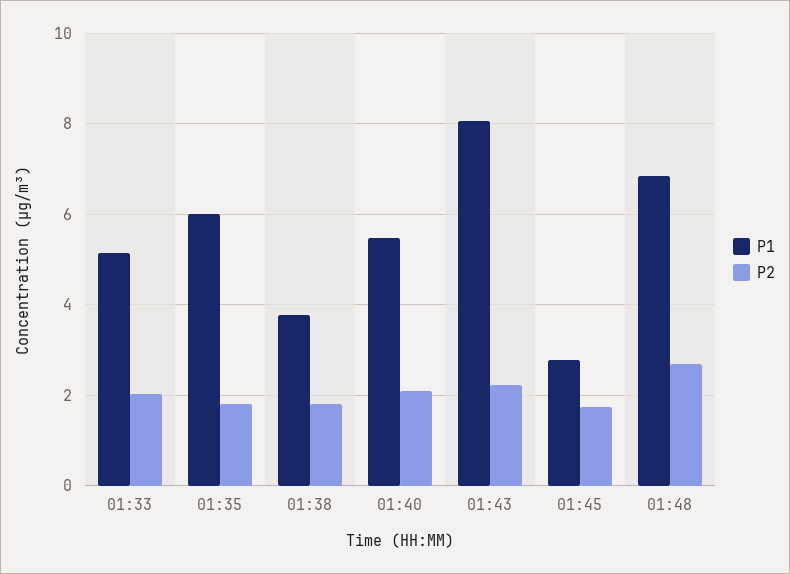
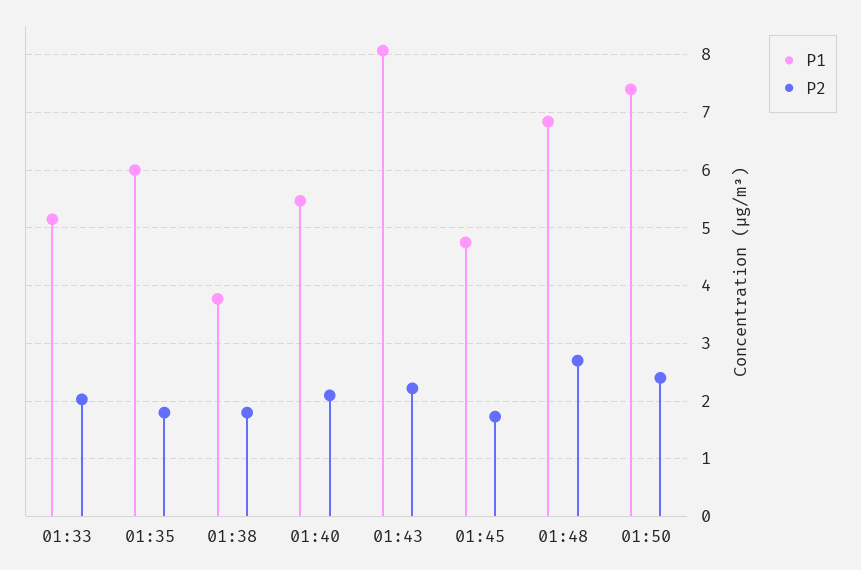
P1, 01:45: 2.8 -> 4.8
P1, 01:50: none -> 7.4
P2, 01:50: none -> 2.4

